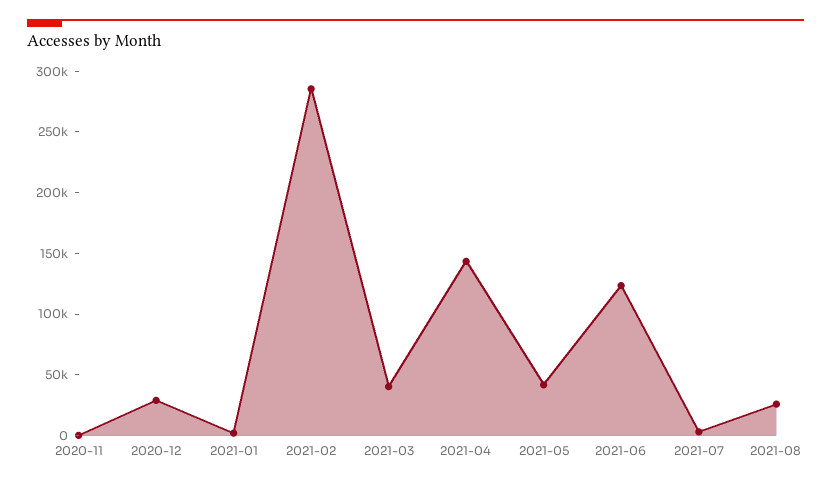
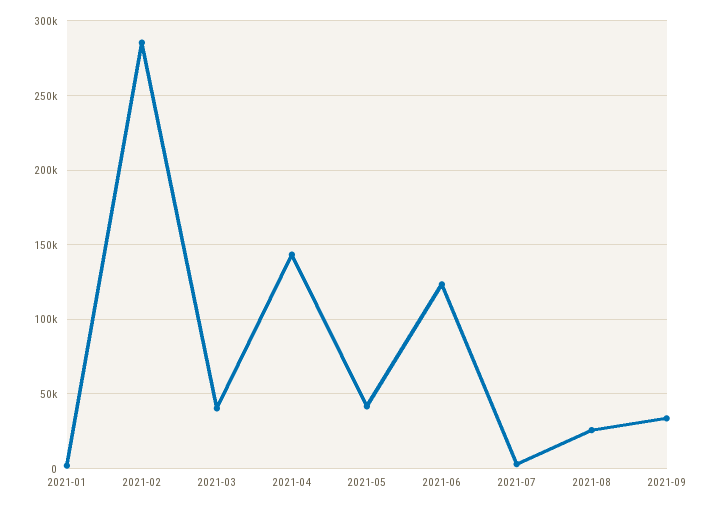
2020-11: 0 -> none
2020-12: 30000 -> none
2021-09: none -> 35000

